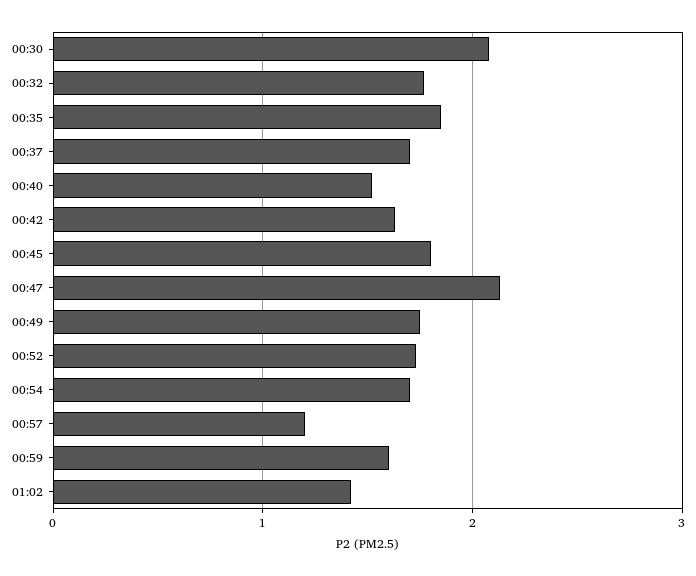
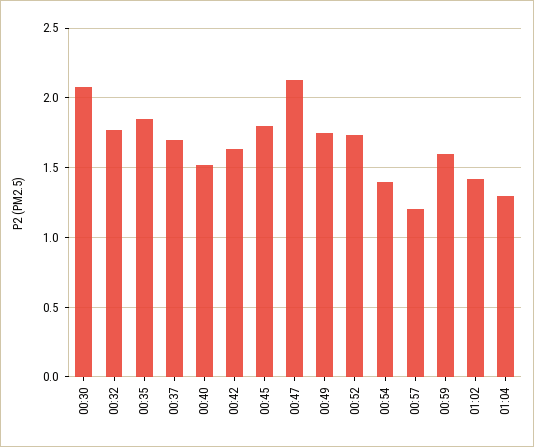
00:54: 1.7 -> 1.4
01:04: none -> 1.3

